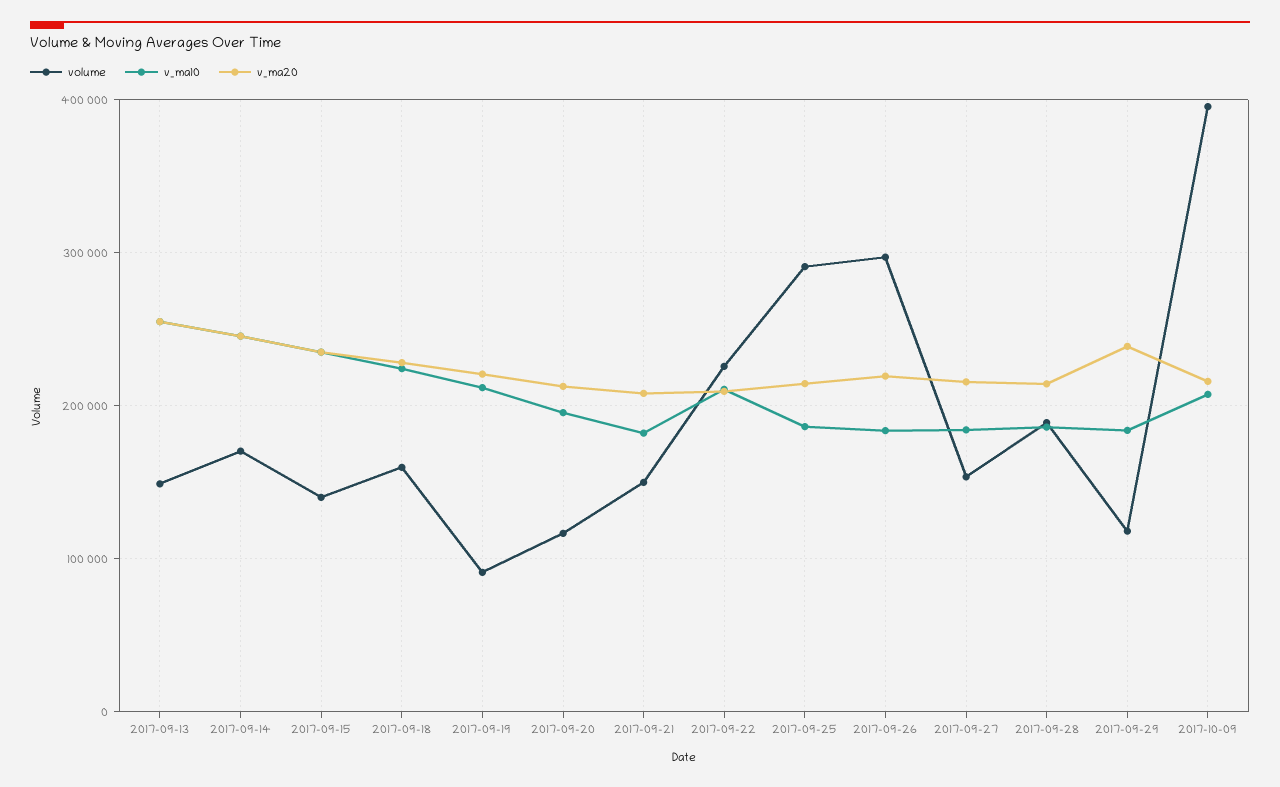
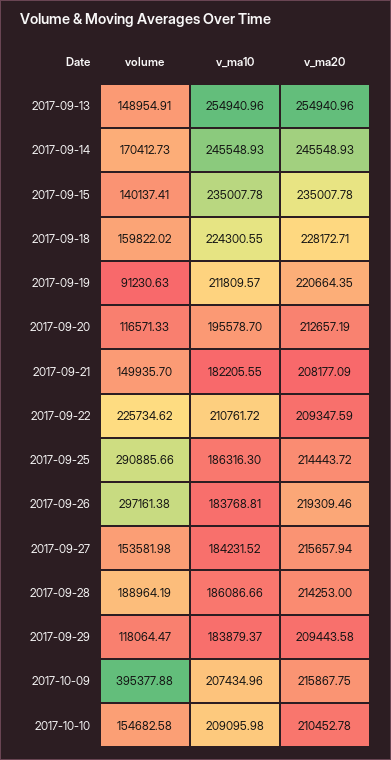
v_ma20, 2017-09-29: 240000 -> 209443.58
volume, 2017-10-10: none -> 154682.58
v_ma10, 2017-10-10: none -> 209095.98
v_ma20, 2017-10-10: none -> 210452.78

